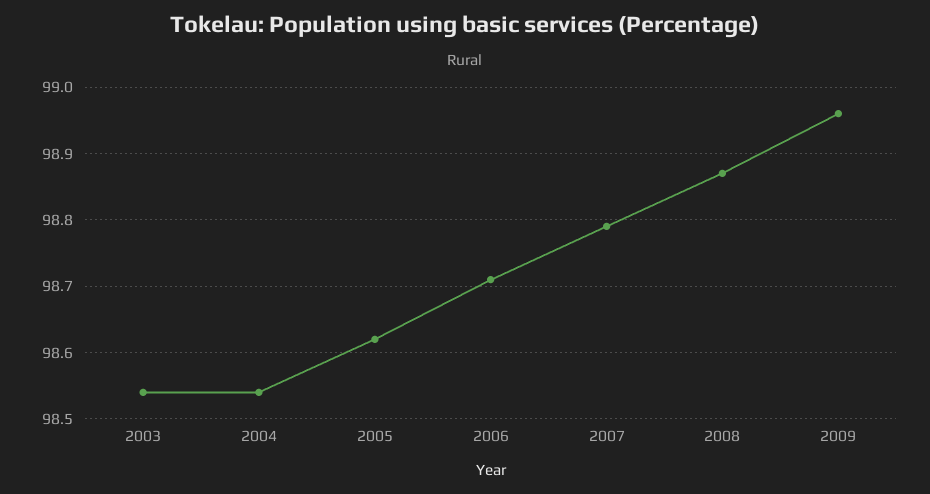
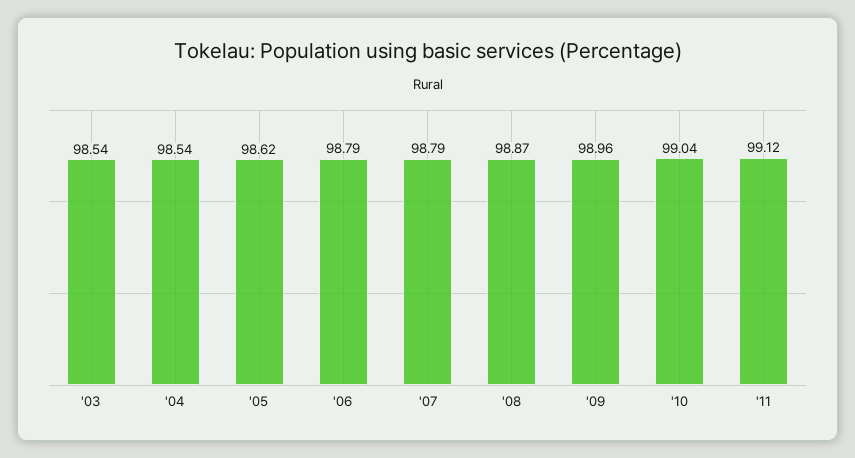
2006: 98.71 -> 98.79
'10: none -> 99.04
'11: none -> 99.12

